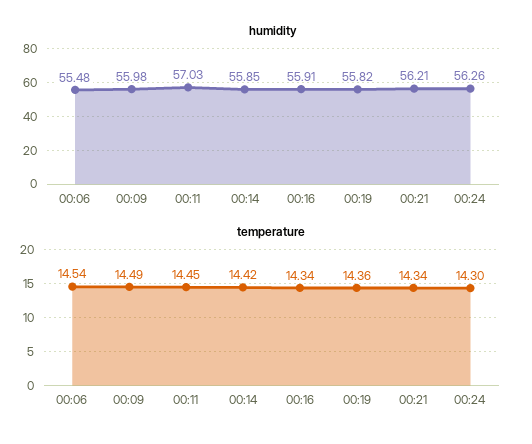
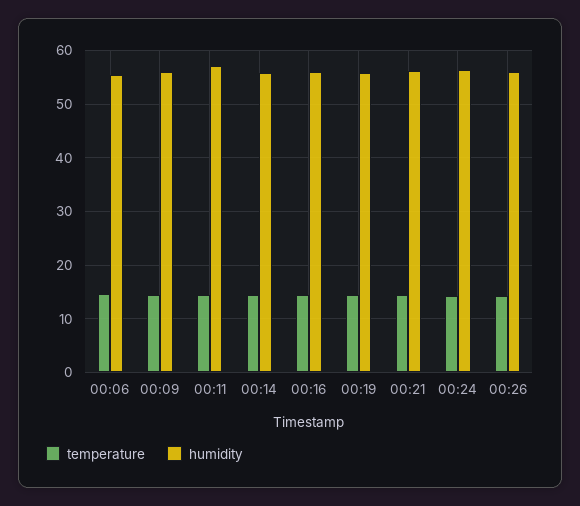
temperature, 00:26: none -> 14
humidity, 00:26: none -> 56

